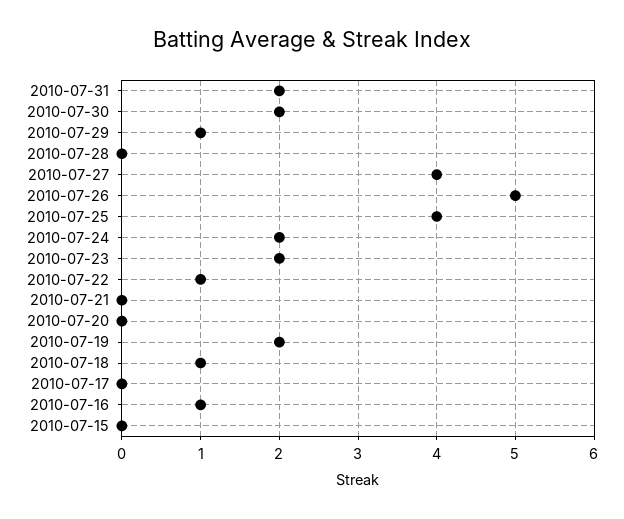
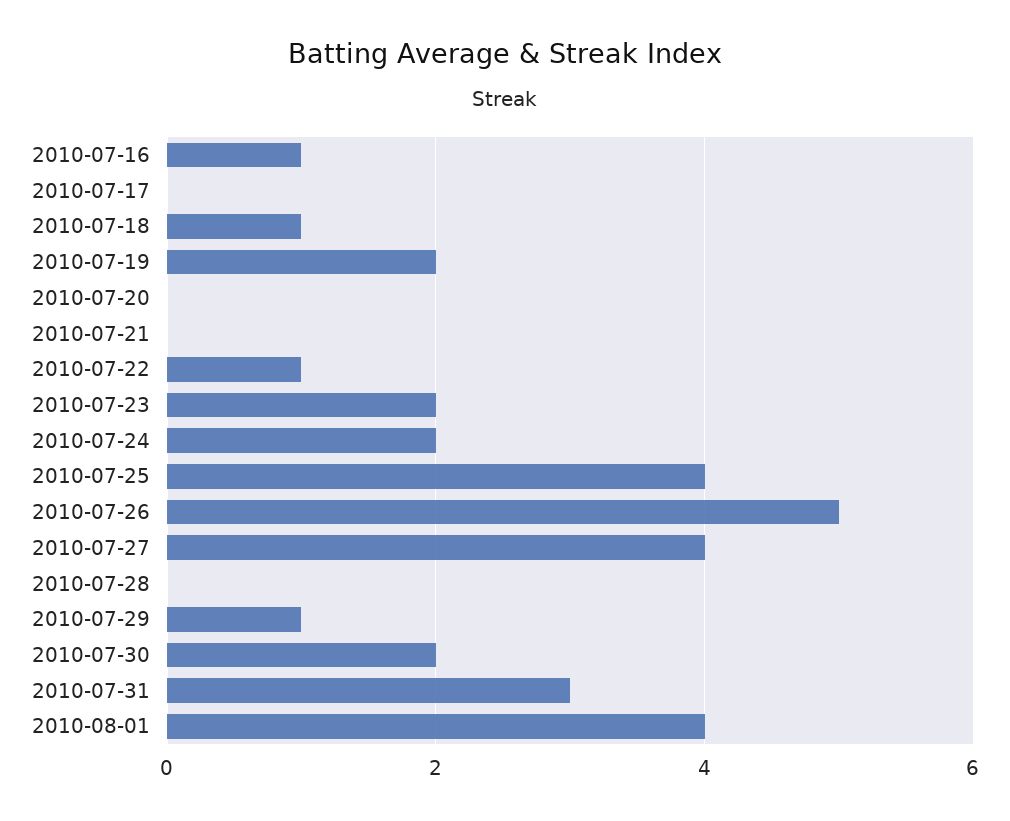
2010-07-31: 2 -> 3
2010-07-15: 0 -> none
2010-08-01: none -> 4

